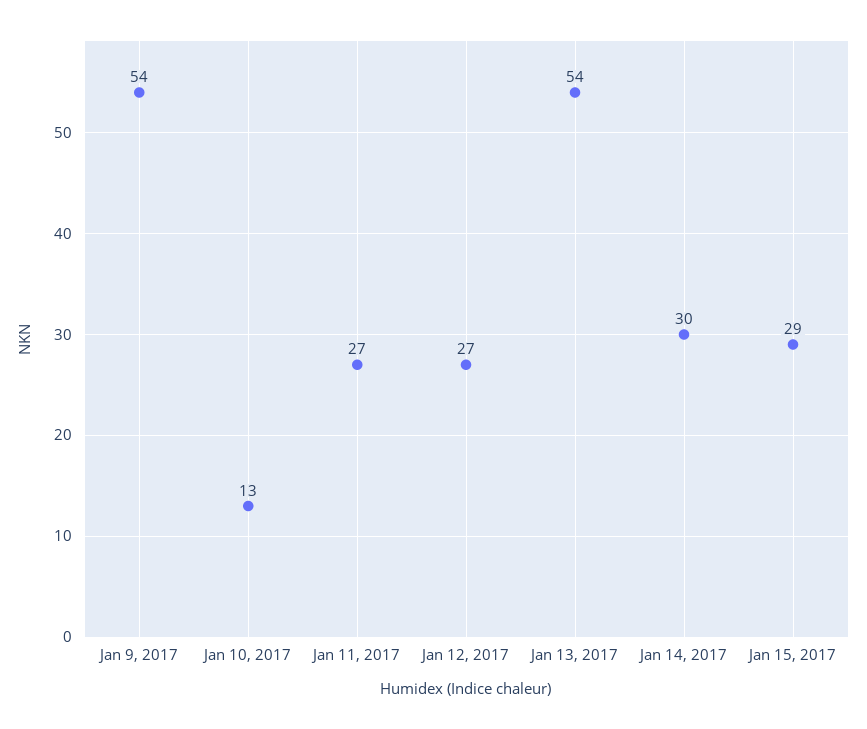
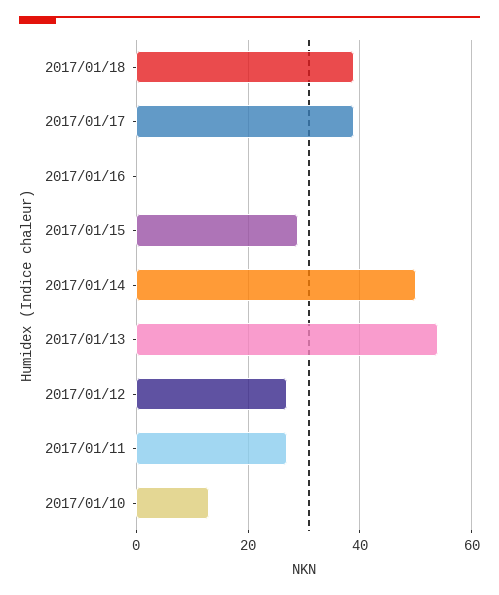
Jan 9, 2017: 54 -> none
Jan 14, 2017: 30 -> 50
2017/01/18: none -> 40
2017/01/17: none -> 40
2017/01/16: none -> 0

